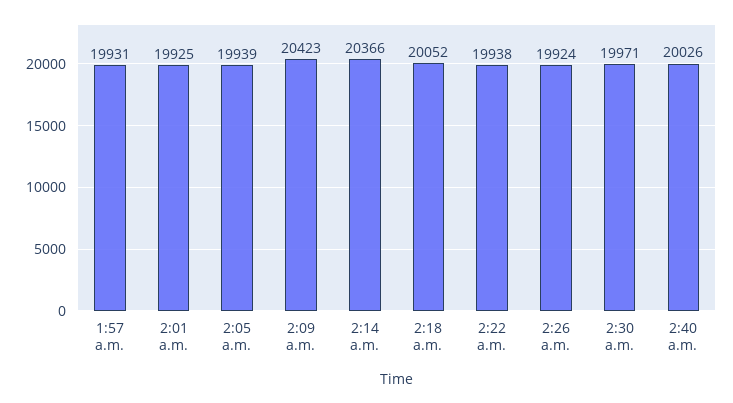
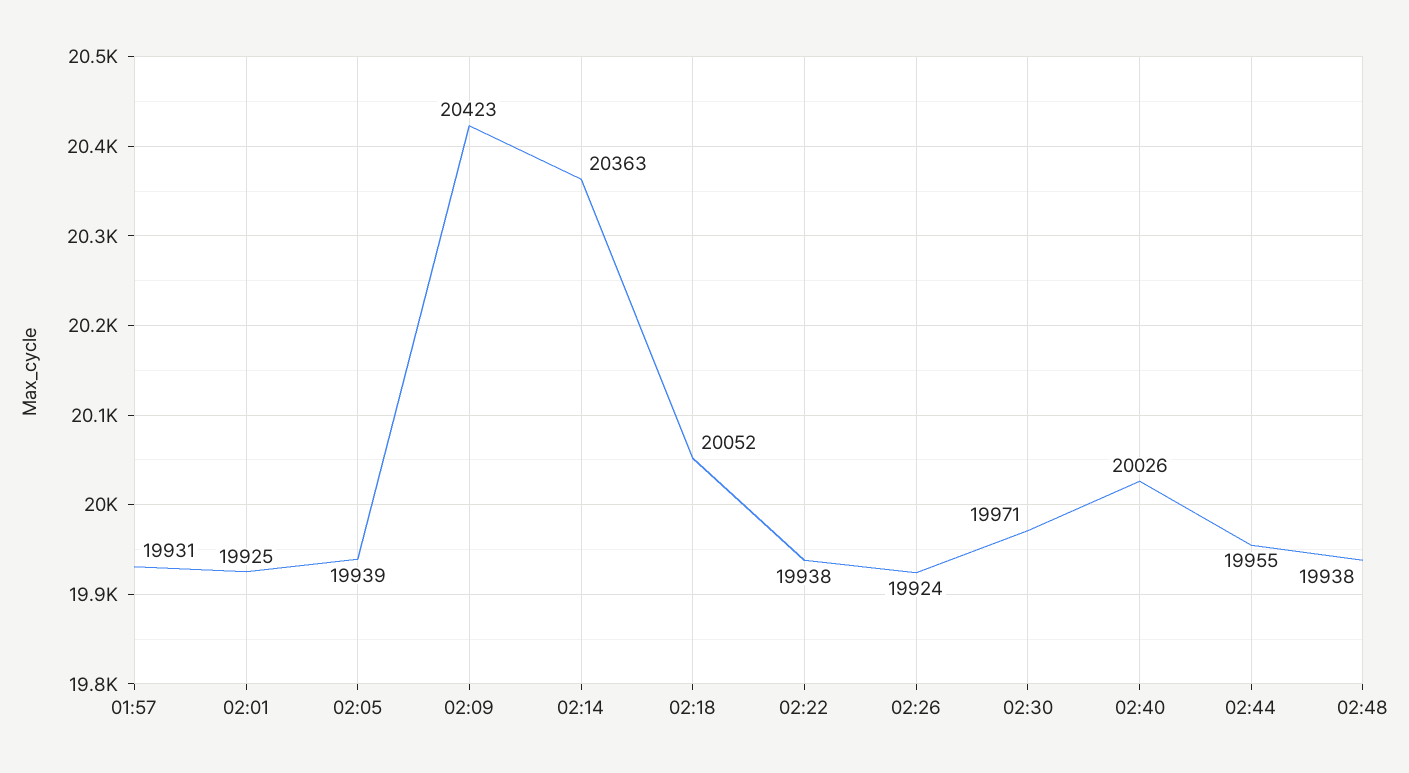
2:14 a.m.: 20366 -> 20363
02:44: none -> 19955
02:48: none -> 19938

